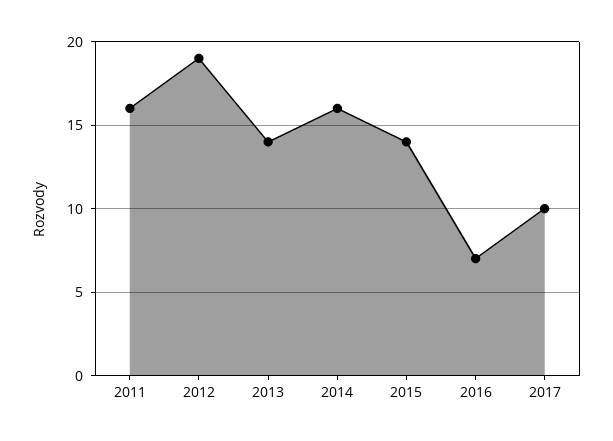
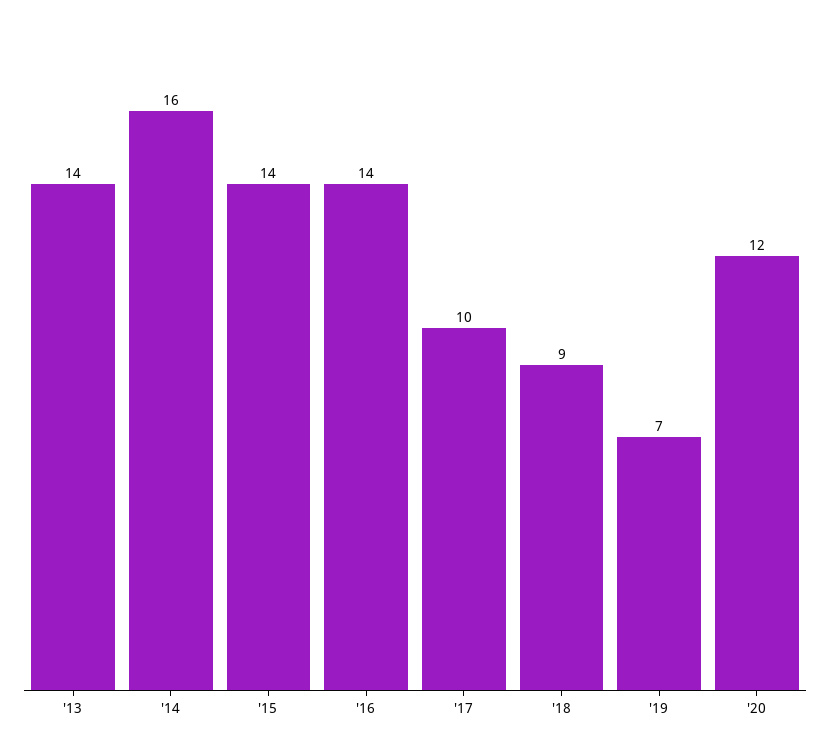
2011: 16 -> none
2012: 19 -> none
2016: 7 -> 14
'18: none -> 9
'19: none -> 7
'20: none -> 12

